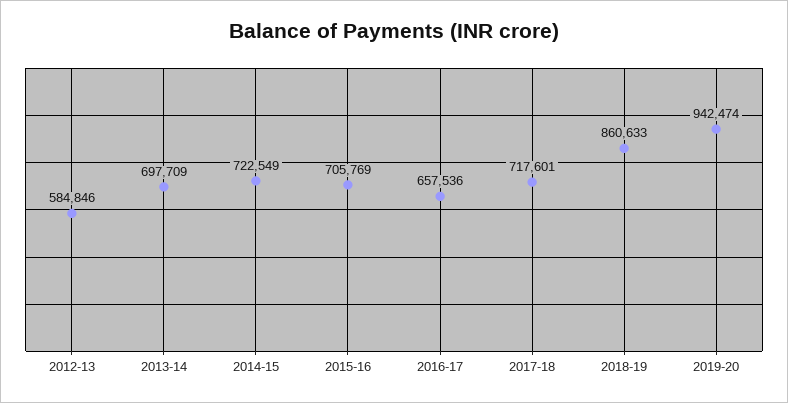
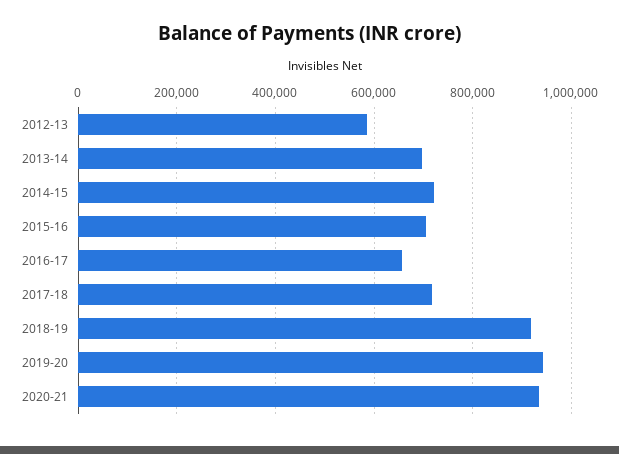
2018-19: 860633 -> 920000
2020-21: none -> 940000

